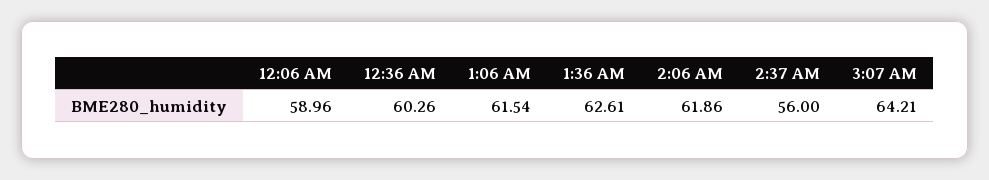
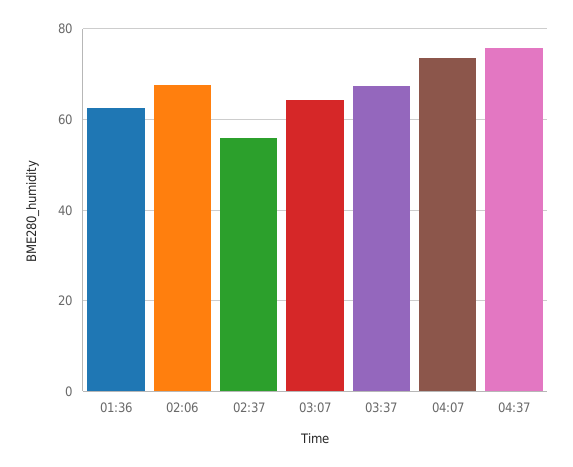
12:06 AM: 58.96 -> none
12:36 AM: 60.26 -> none
1:06 AM: 61.54 -> none
2:06 AM: 61.86 -> 68
03:37: none -> 68
04:07: none -> 74
04:37: none -> 76

